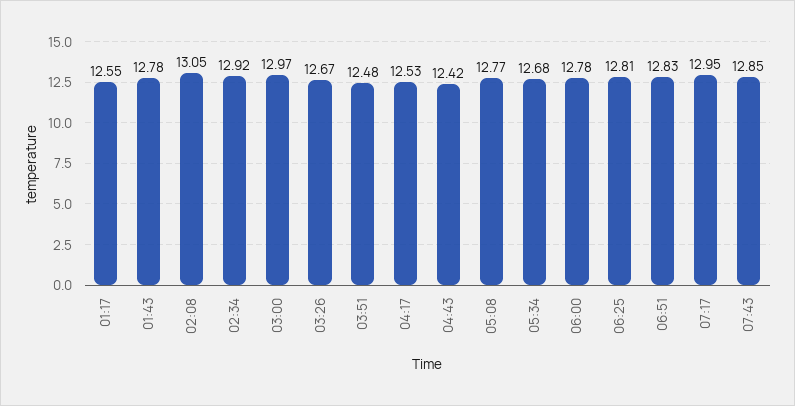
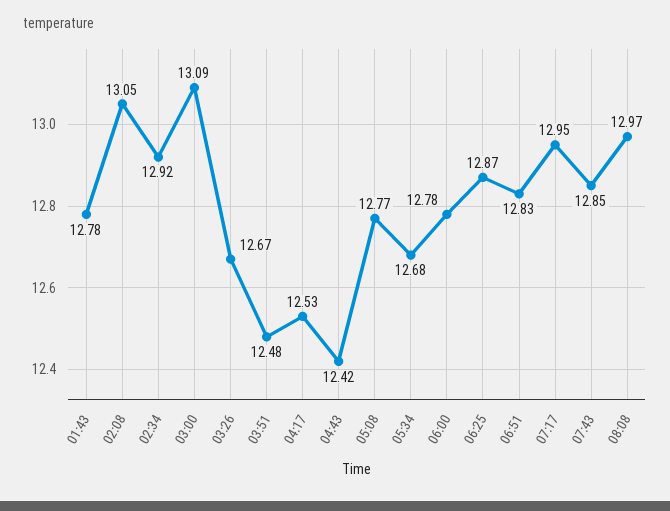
01:17: 12.55 -> none
03:00: 12.97 -> 13.09
06:25: 12.81 -> 12.87
08:08: none -> 12.97

